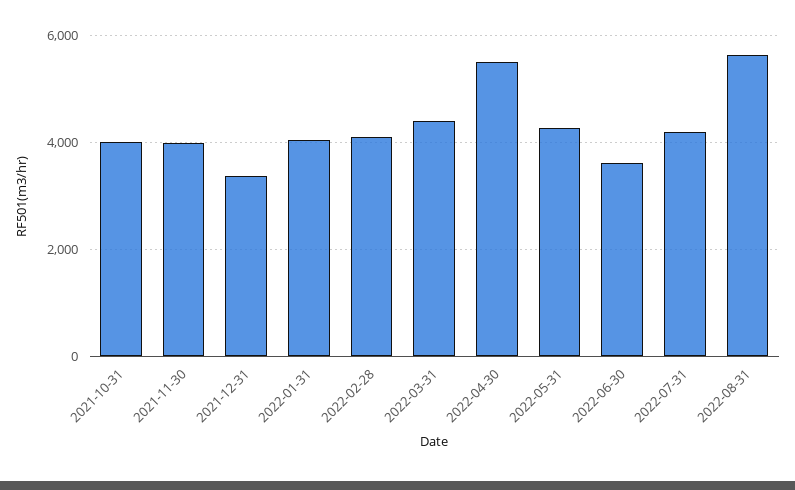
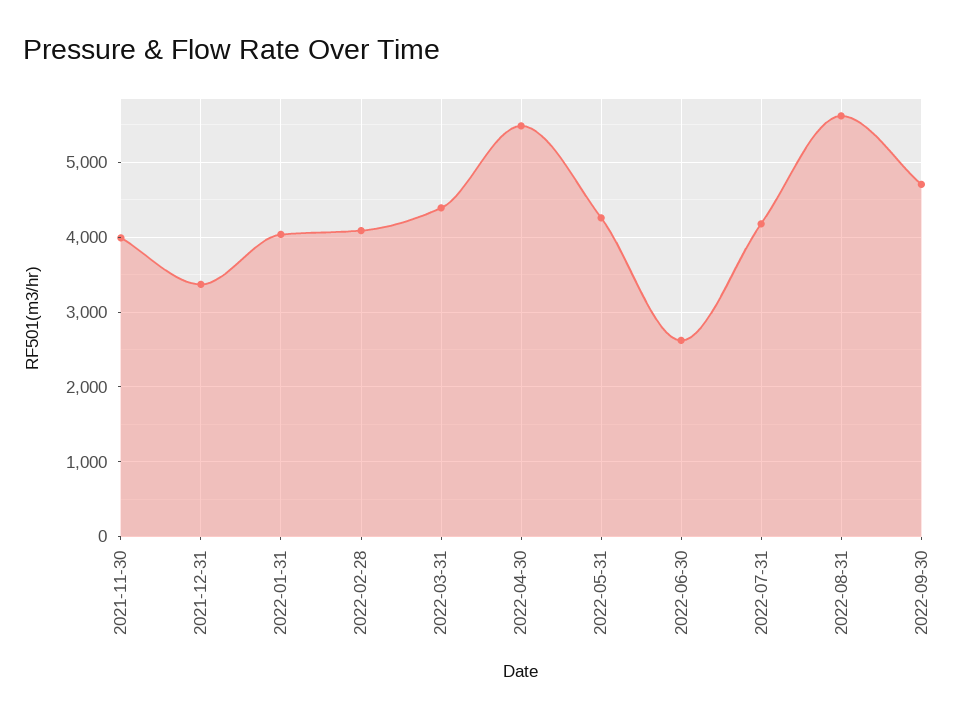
2021-10-31: 4000 -> none
2022-06-30: 3600 -> 2600
2022-09-30: none -> 4700

